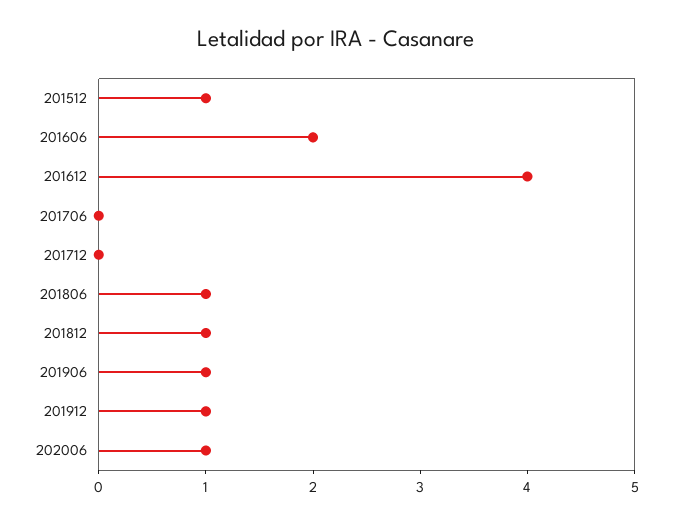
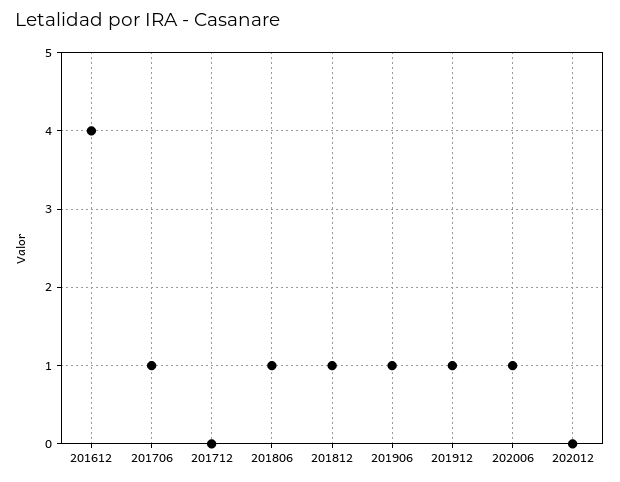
201512: 1 -> none
201606: 2 -> none
201706: 0 -> 1
202012: none -> 0

